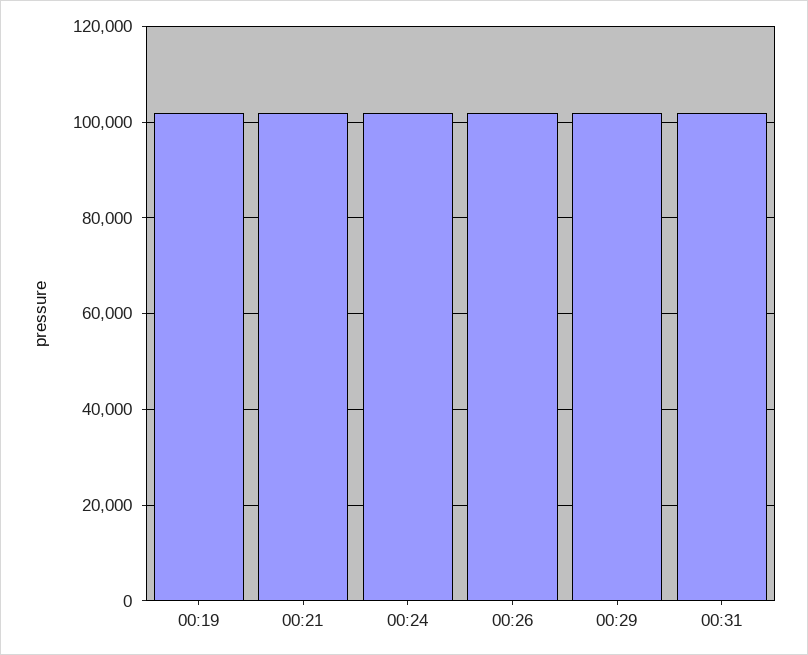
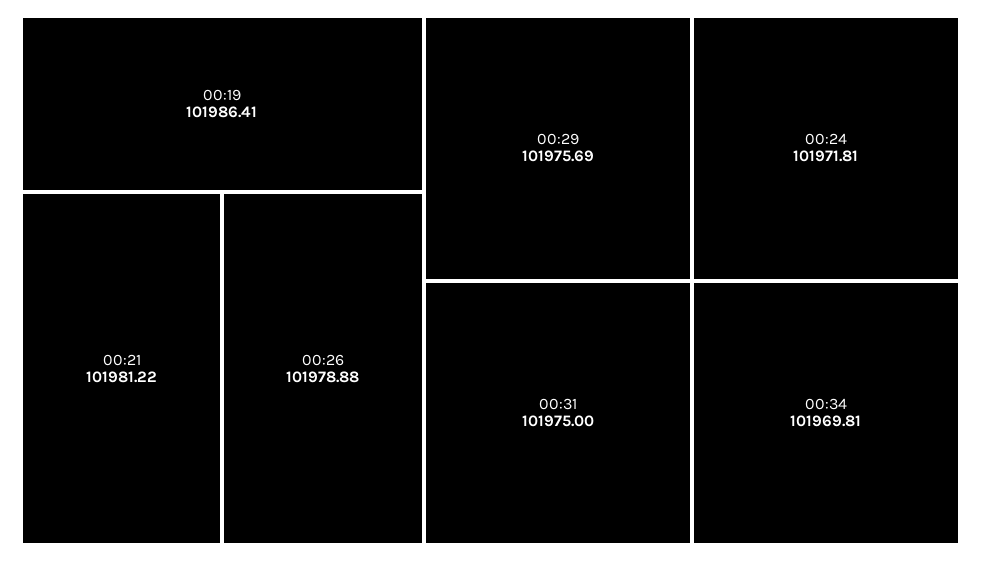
00:34: none -> 101969.81

